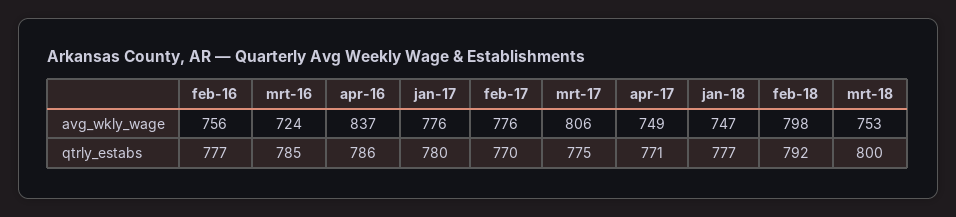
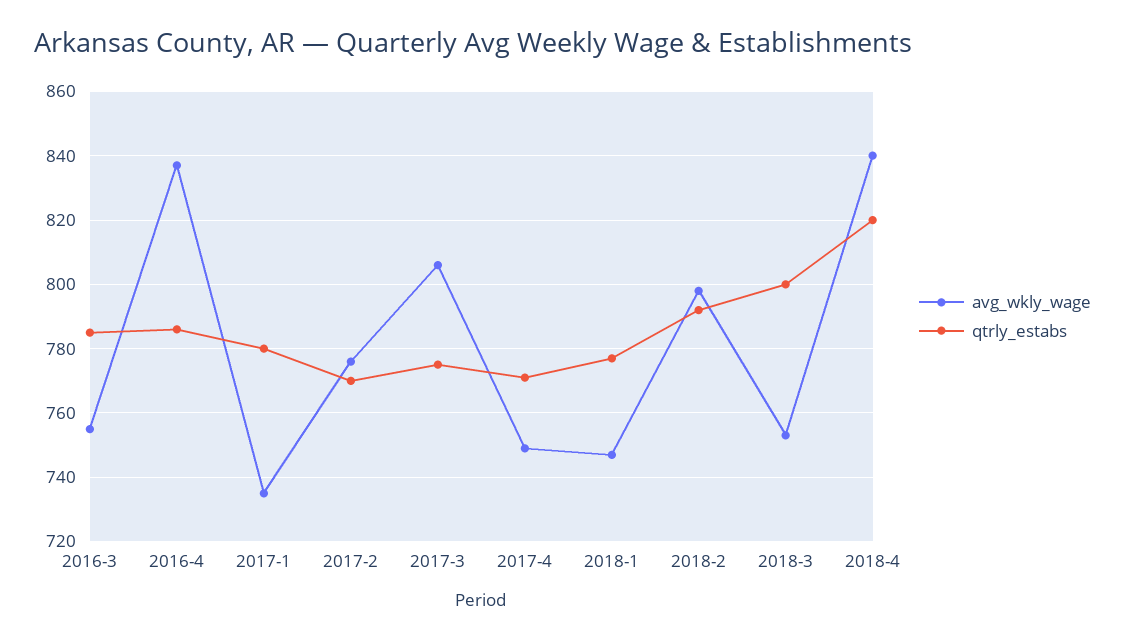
avg_wkly_wage, feb-16: 756 -> none
avg_wkly_wage, mrt-16: 724 -> 755
avg_wkly_wage, jan-17: 776 -> 735
qtrly_estabs, feb-16: 777 -> none
avg_wkly_wage, 2018-4: none -> 840
qtrly_estabs, 2018-4: none -> 820

